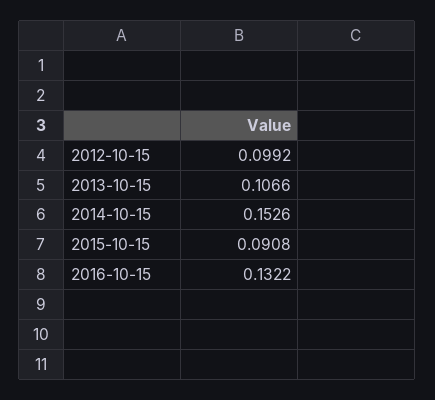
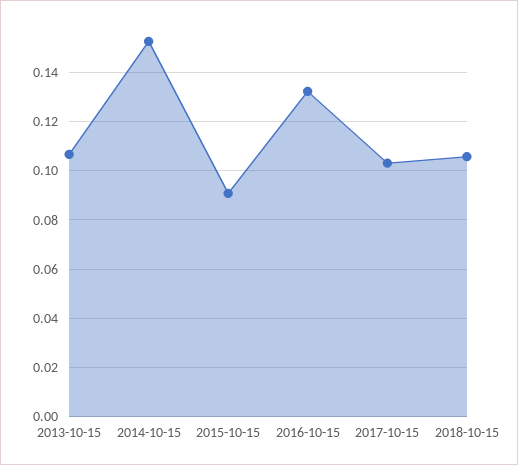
2012-10-15: 0.0992 -> none
2017-10-15: none -> 0.1025
2018-10-15: none -> 0.105

